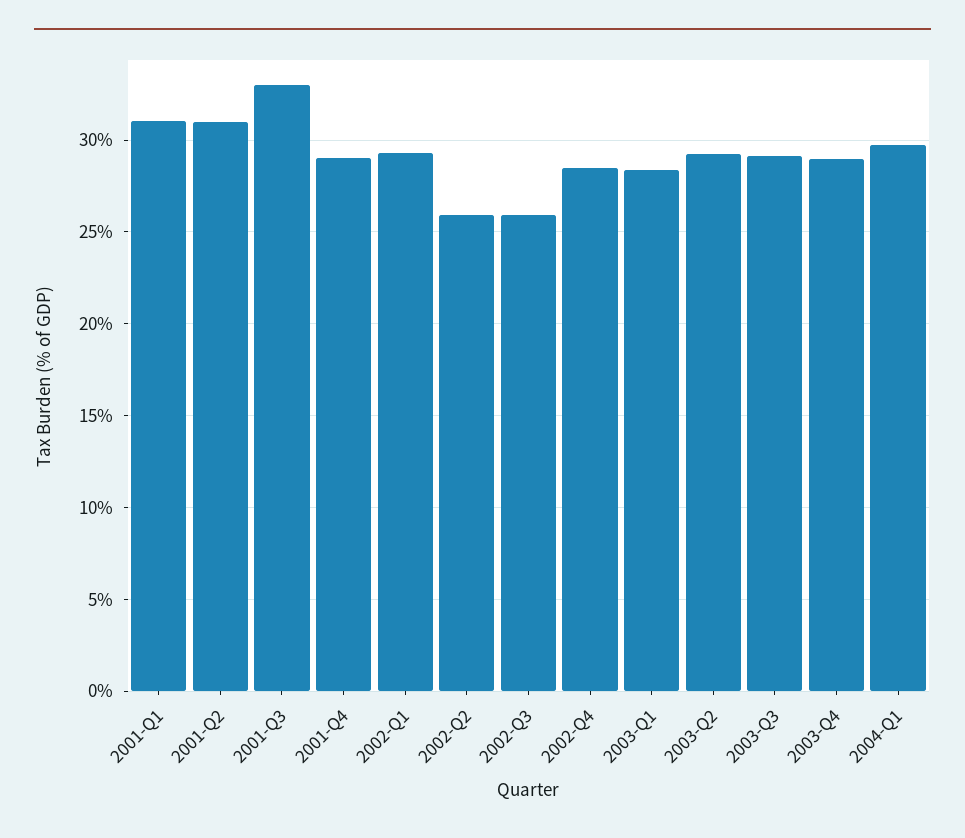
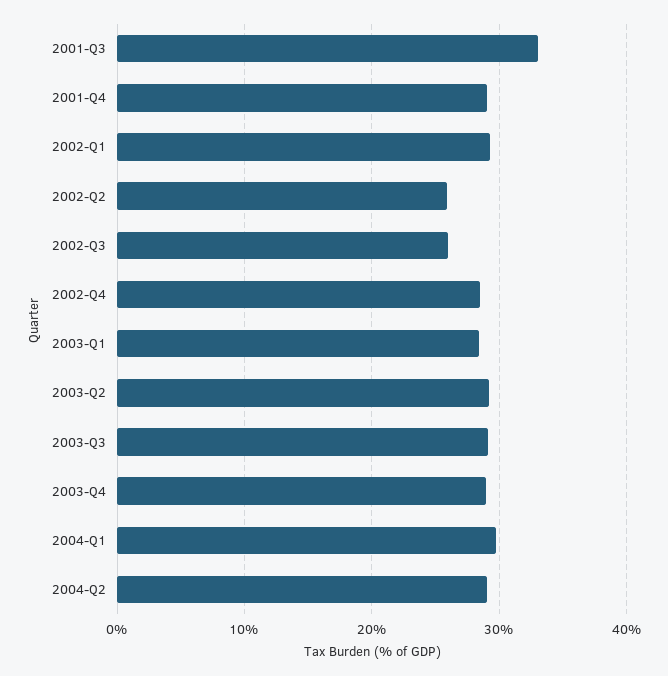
2001-Q1: 31 -> none
2001-Q2: 31 -> none
2004-Q2: none -> 29

